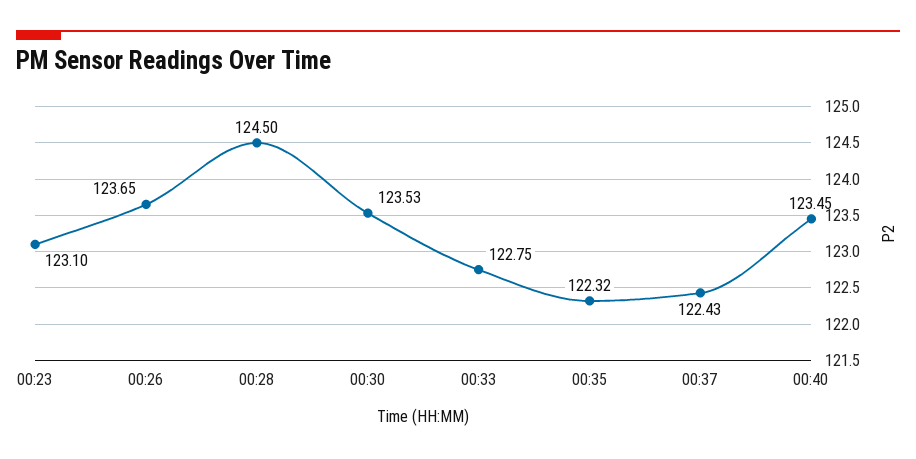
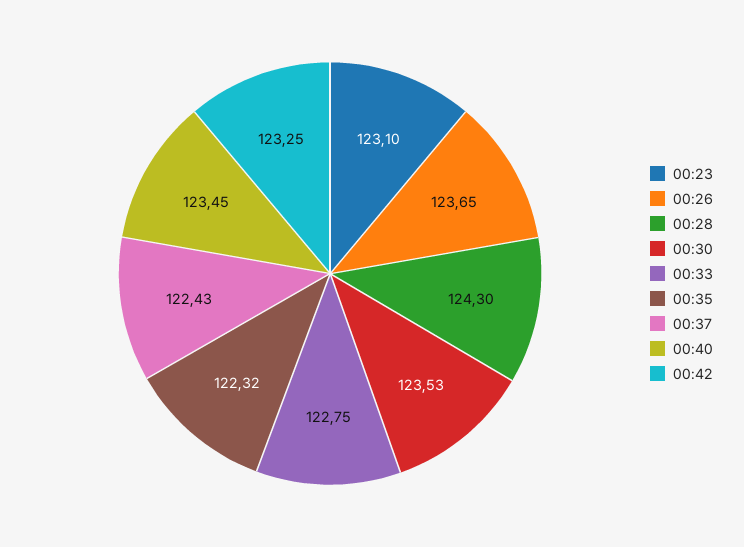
00:28: 124.5 -> 124.3
00:42: none -> 123.25

